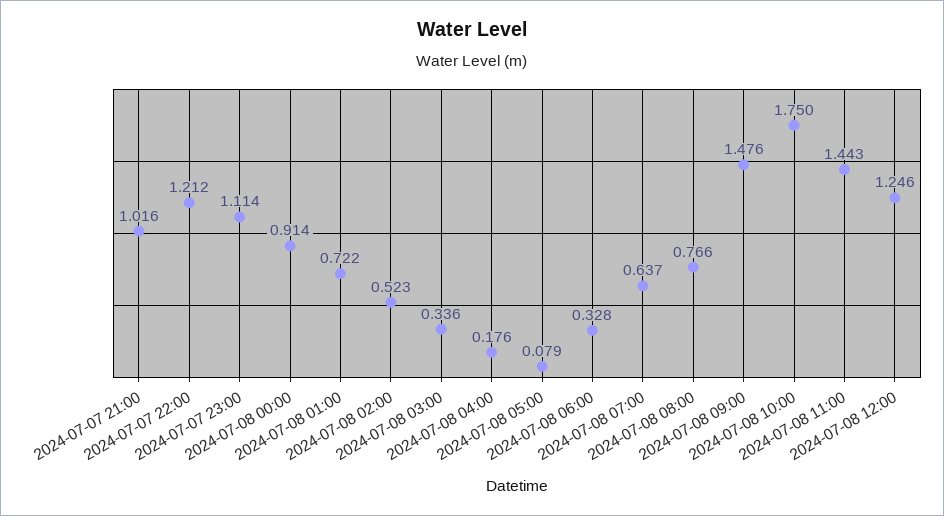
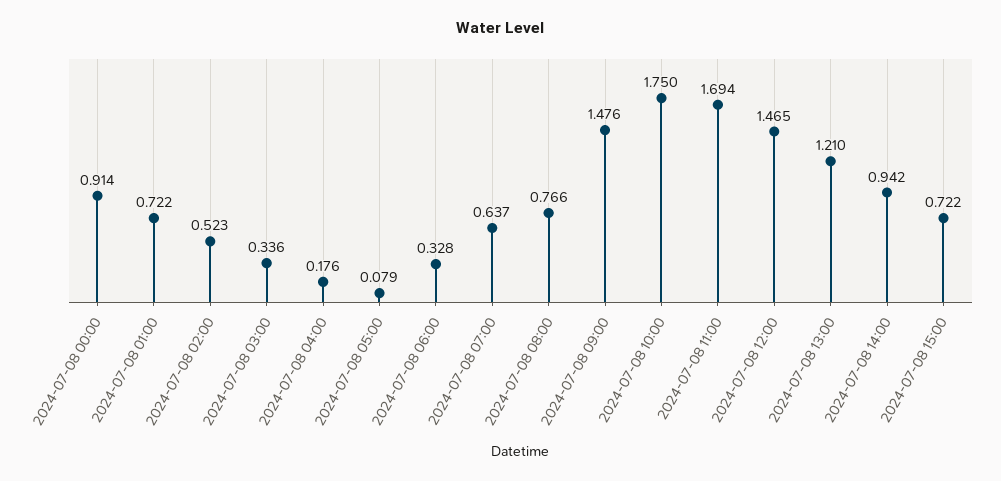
2024-07-07 21:00: 1.016 -> none
2024-07-07 22:00: 1.212 -> none
2024-07-07 23:00: 1.114 -> none
2024-07-08 11:00: 1.443 -> 1.694
2024-07-08 12:00: 1.246 -> 1.465
2024-07-08 13:00: none -> 1.21
2024-07-08 14:00: none -> 0.942
2024-07-08 15:00: none -> 0.722

